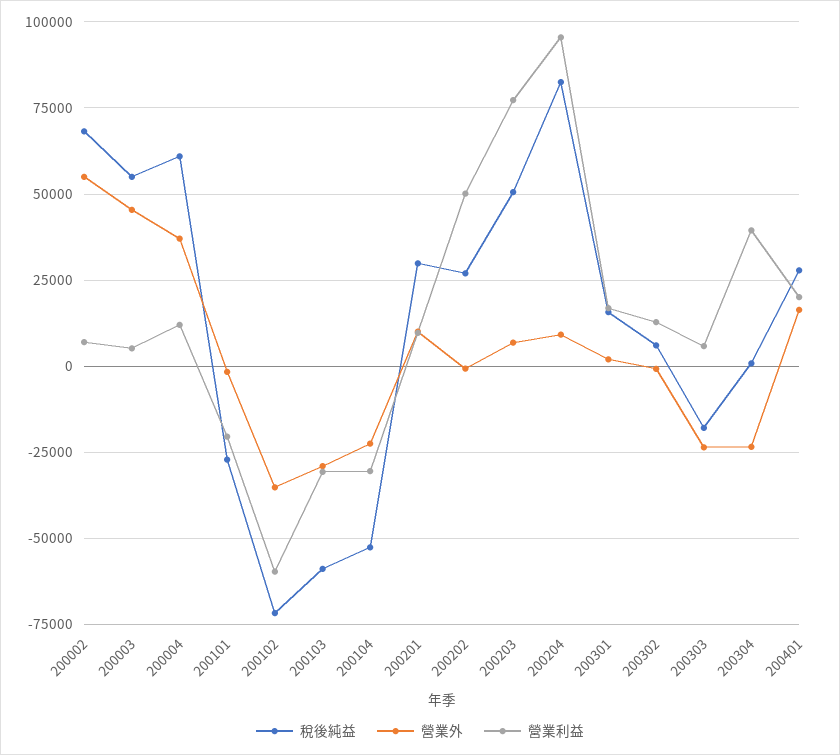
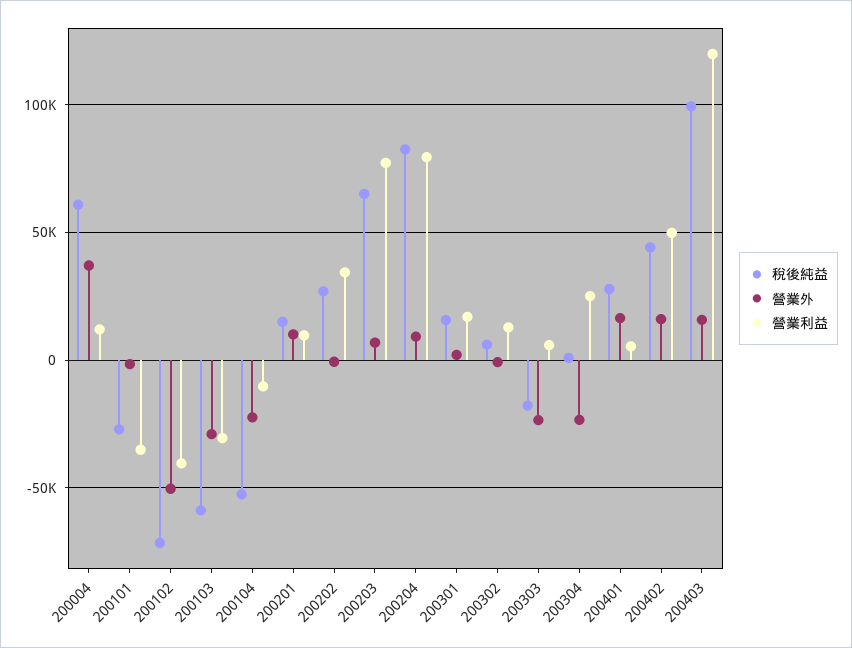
稅後純益, 200002: 67500 -> none
營業外, 200002: 55000 -> none
營業利益, 200002: 7500 -> none
稅後純益, 200003: 55000 -> none
營業外, 200003: 45000 -> none
營業利益, 200003: 5000 -> none
營業利益, 200101: -20000 -> -35000
營業外, 200102: -35000 -> -50000
營業利益, 200102: -60000 -> -40000
營業利益, 200104: -30000 -> -10000
稅後純益, 200201: 30000 -> 15000
營業利益, 200202: 50000 -> 35000
稅後純益, 200203: 50000 -> 65000
營業利益, 200204: 95000 -> 80000
營業利益, 200304: 40000 -> 25000
營業利益, 200401: 20000 -> 5000
稅後純益, 200402: none -> 45000
營業外, 200402: none -> 15000
營業利益, 200402: none -> 50000
稅後純益, 200403: none -> 100000
營業外, 200403: none -> 15000
營業利益, 200403: none -> 120000

